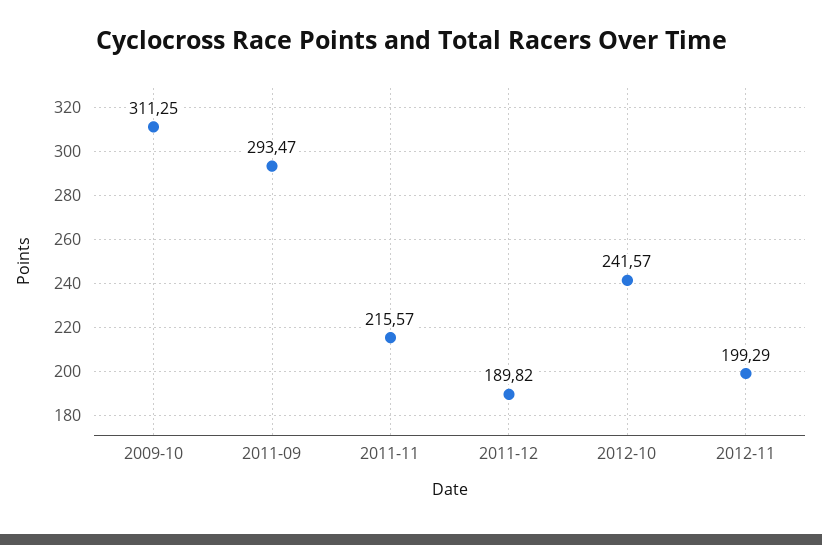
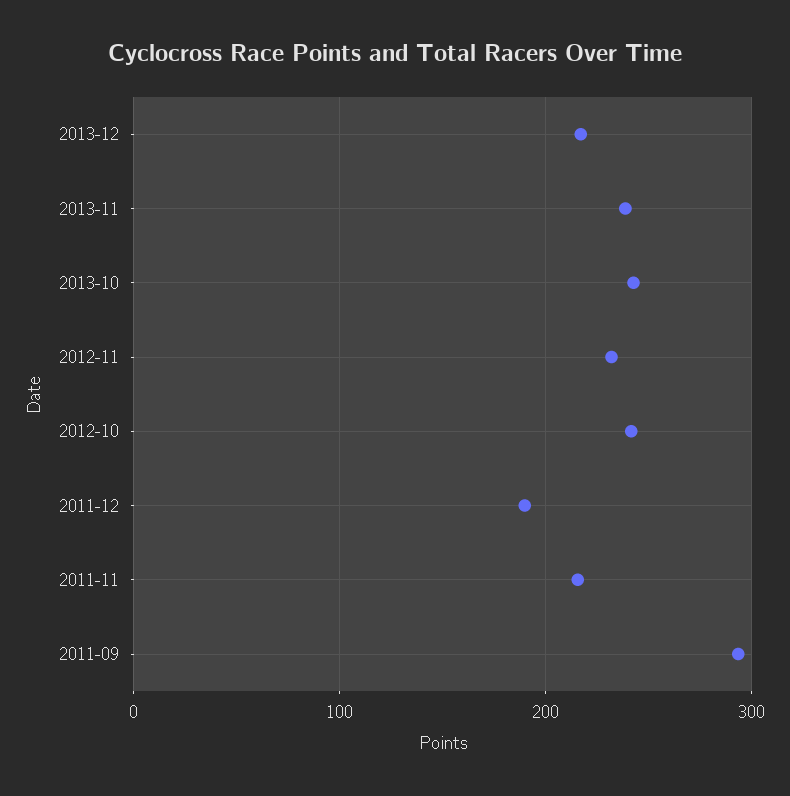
2009-10: 311.25 -> none
2012-11: 199.29 -> 230
2013-12: none -> 220
2013-11: none -> 240
2013-10: none -> 240

